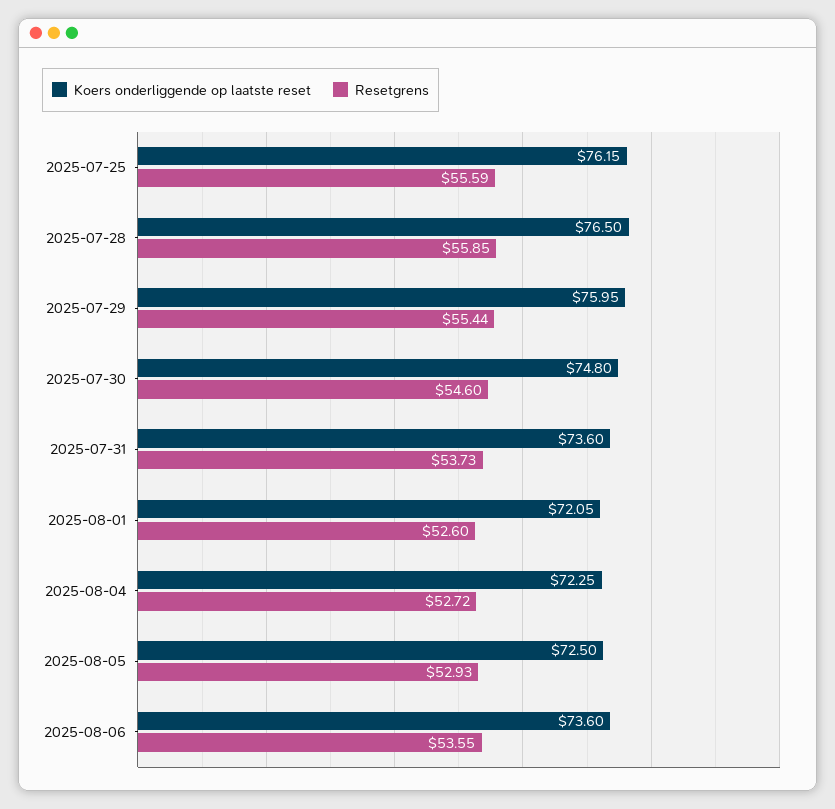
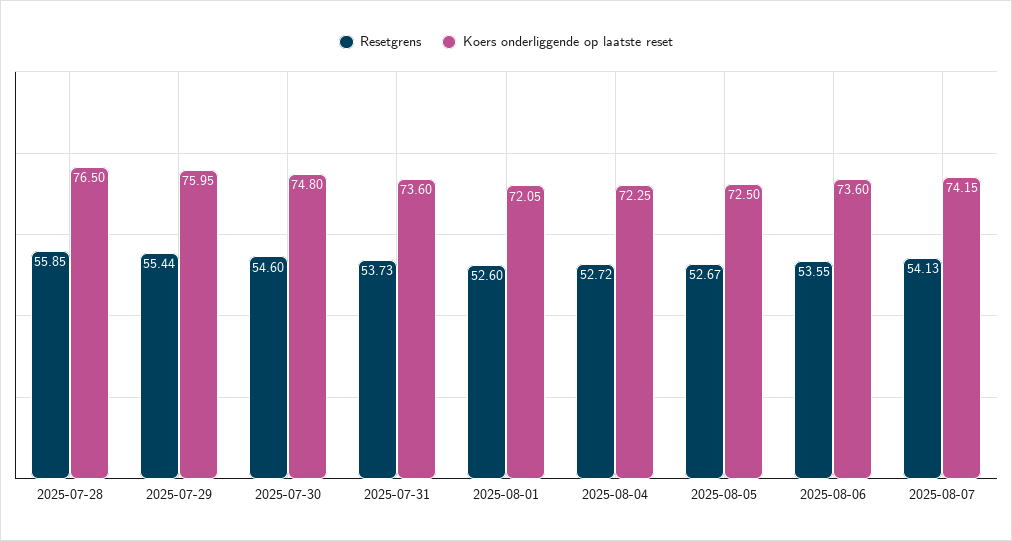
Koers onderliggende op laatste reset, 2025-07-25: 76.15 -> none
Resetgrens, 2025-07-25: 55.59 -> none
Resetgrens, 2025-08-05: 52.93 -> 52.67
Resetgrens, 2025-08-07: none -> 54.13
Koers onderliggende op laatste reset, 2025-08-07: none -> 74.15

